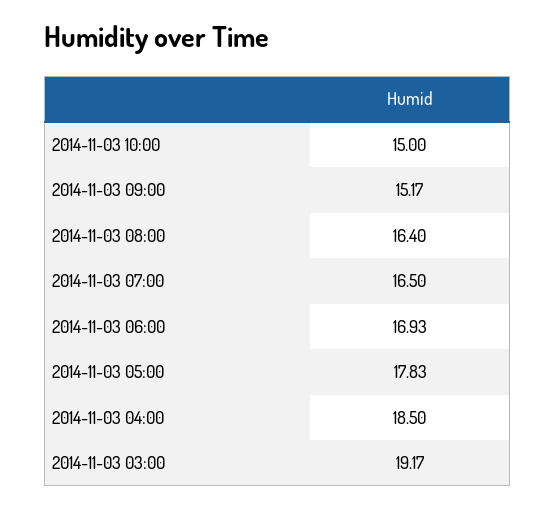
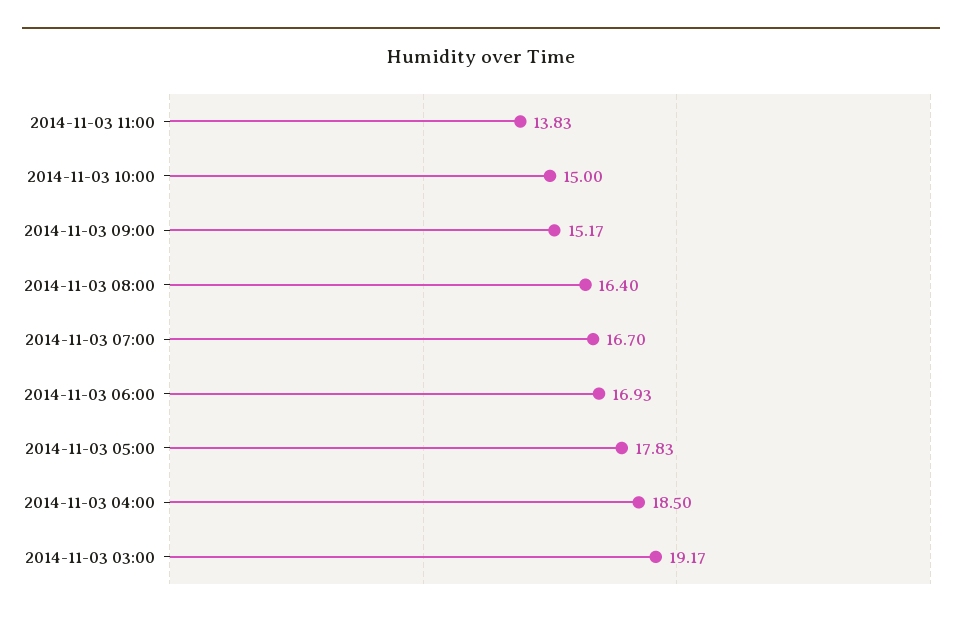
2014-11-03 07:00: 16.5 -> 16.7
2014-11-03 11:00: none -> 13.83

